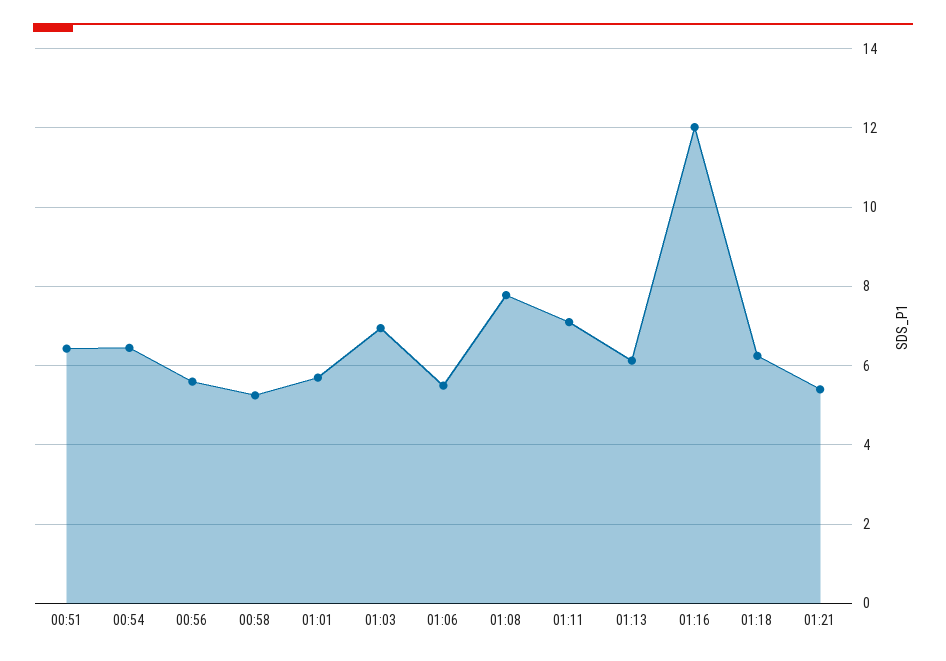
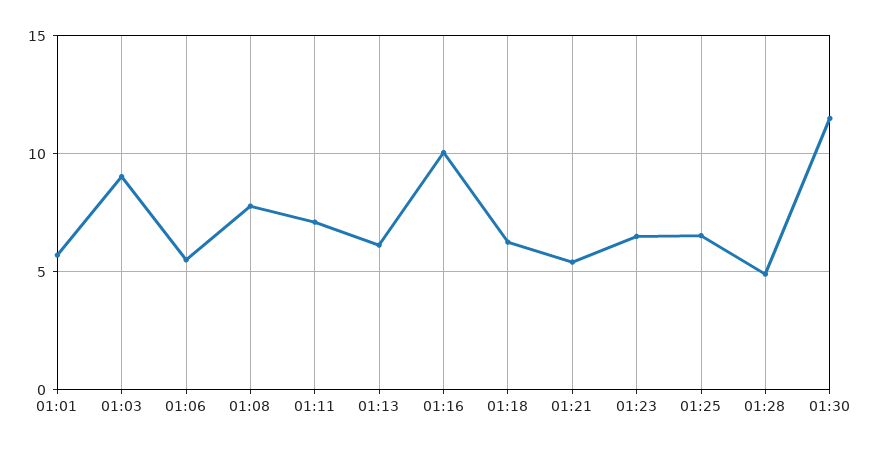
00:51: 6.4 -> none
00:54: 6.4 -> none
00:56: 5.6 -> none
00:58: 5.2 -> none
01:03: 7 -> 9
01:16: 12 -> 10
01:23: none -> 6.5
01:25: none -> 6.5
01:28: none -> 5
01:30: none -> 11.5

